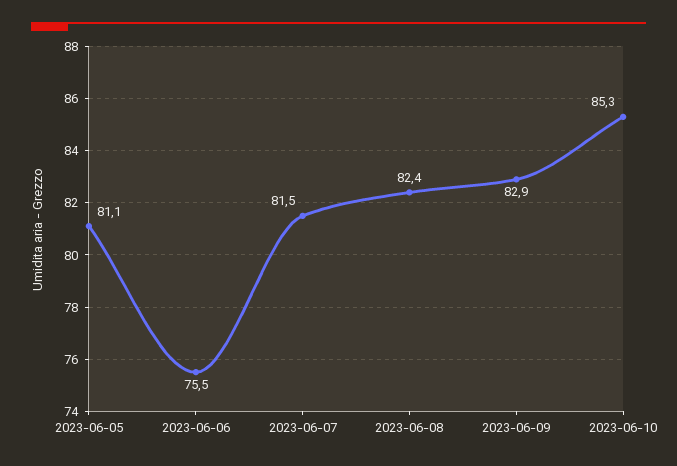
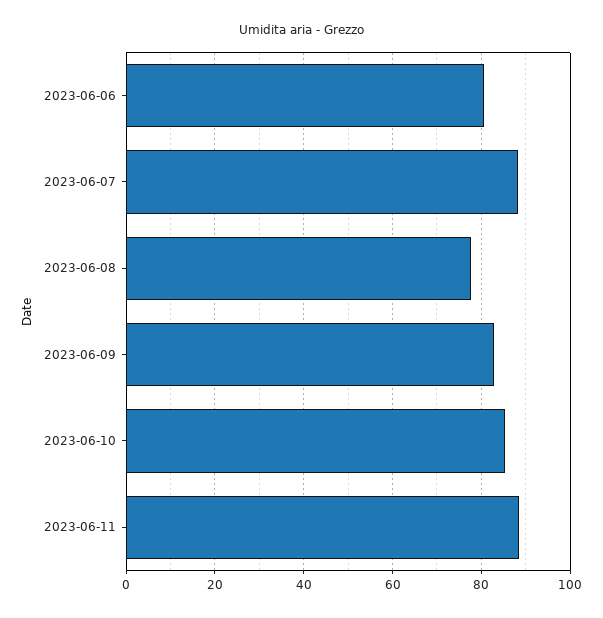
2023-06-05: 81.1 -> none
2023-06-06: 75.5 -> 80
2023-06-07: 81.5 -> 88
2023-06-08: 82.4 -> 78
2023-06-11: none -> 88

